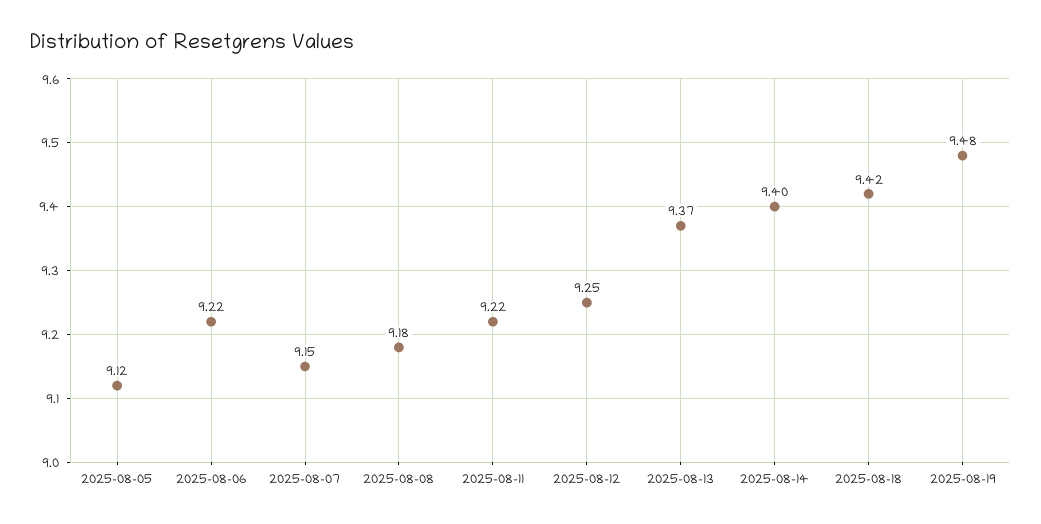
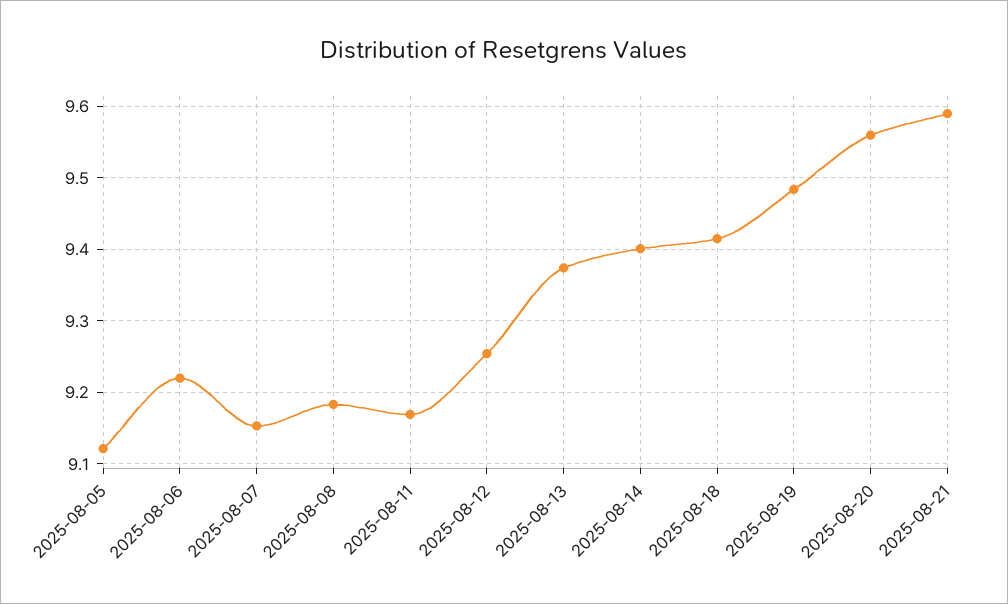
2025-08-11: 9.22 -> 9.17
2025-08-20: none -> 9.56
2025-08-21: none -> 9.59

